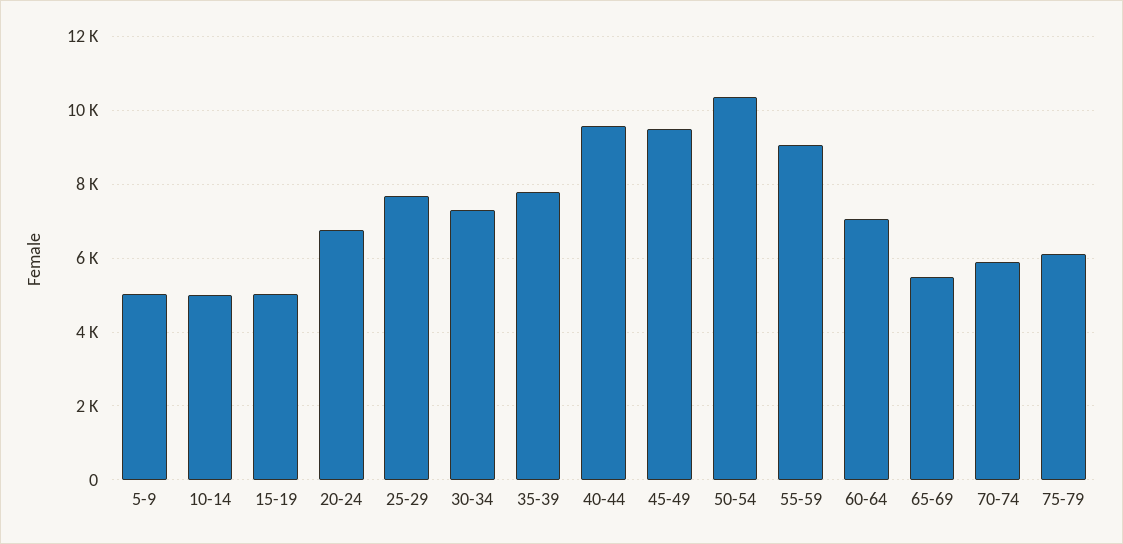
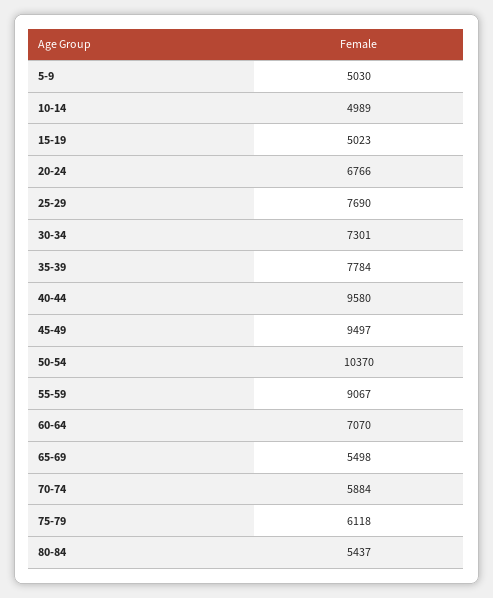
80-84: none -> 5437

